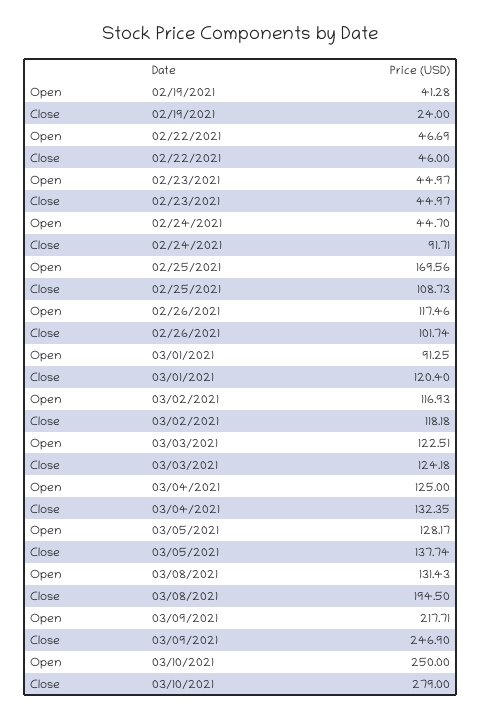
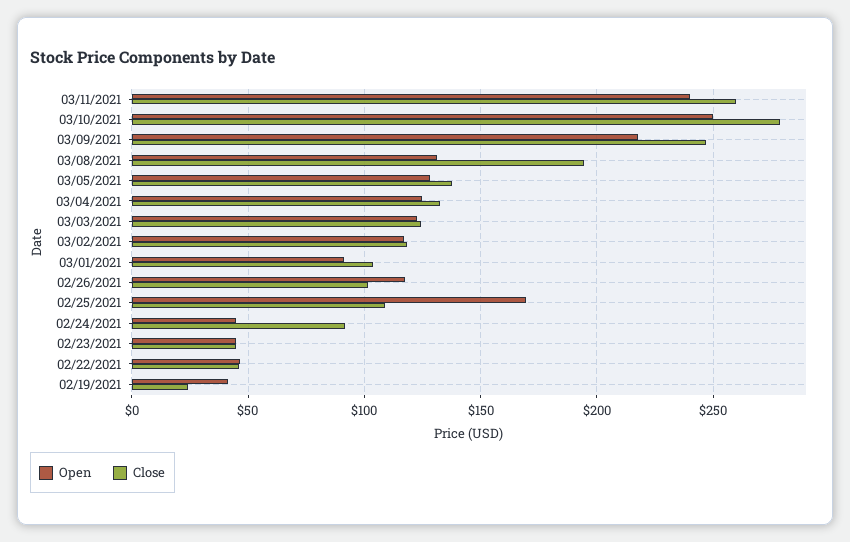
Close, 03/01/2021: 120.4 -> 105
Open, 03/11/2021: none -> 240
Close, 03/11/2021: none -> 260

